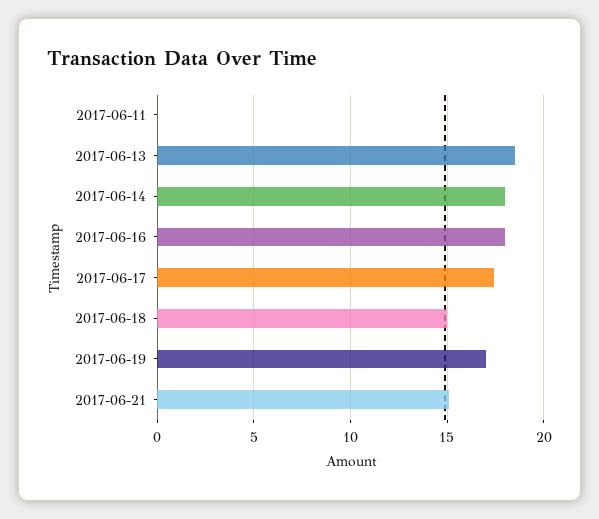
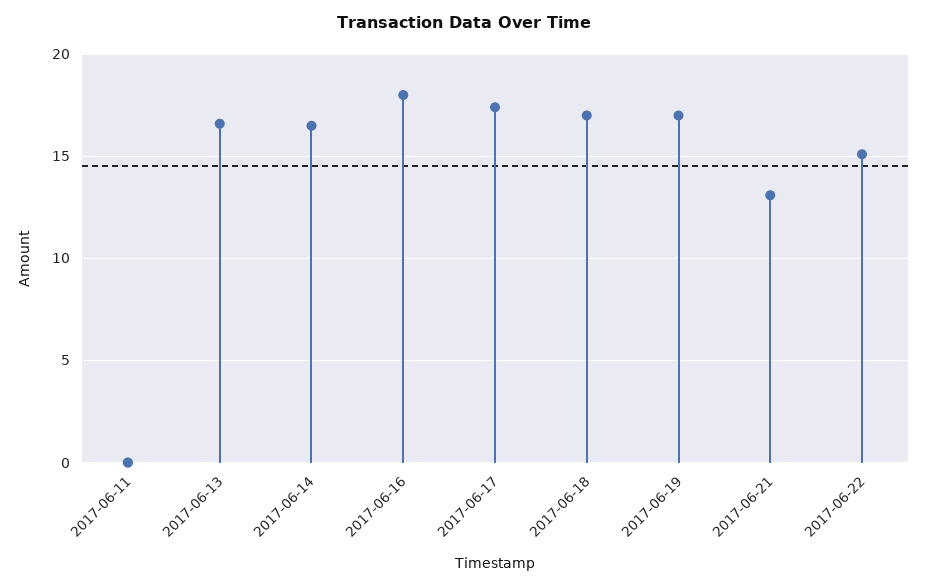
2017-06-13: 18.5 -> 16.5
2017-06-14: 18 -> 16.5
2017-06-18: 15 -> 17
2017-06-21: 15 -> 13
2017-06-22: none -> 15

